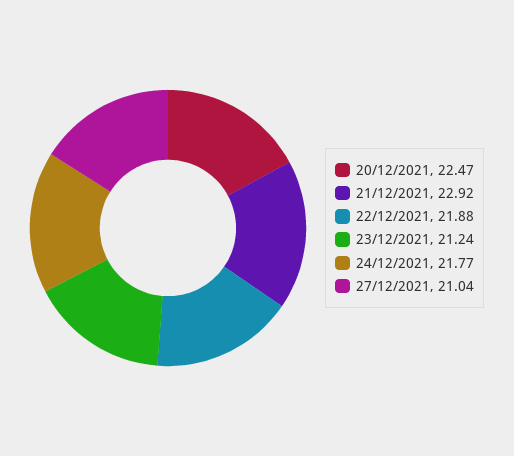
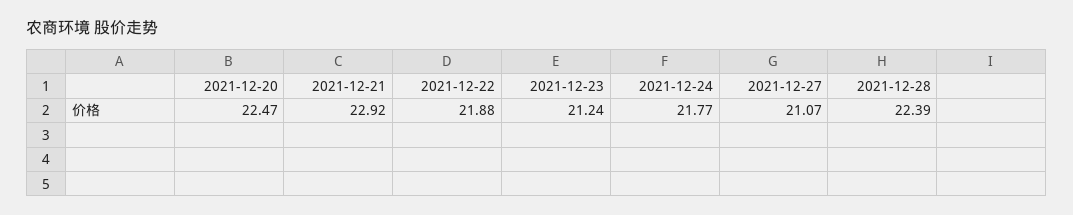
27/12/2021: 21.04 -> 21.07
2021-12-28: none -> 22.39

